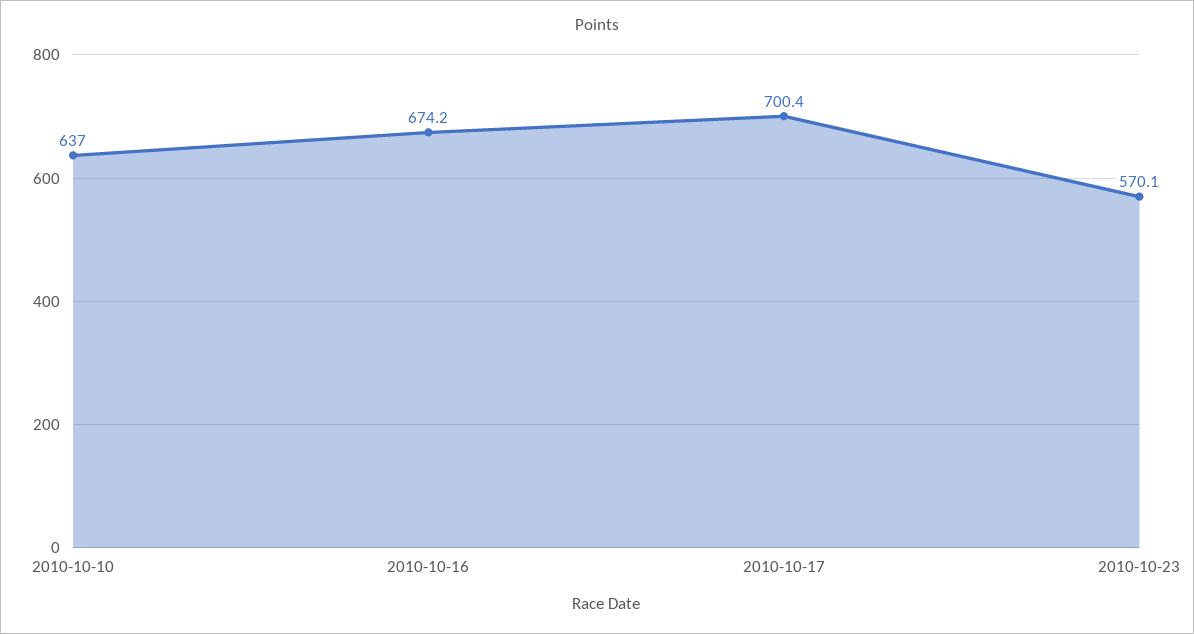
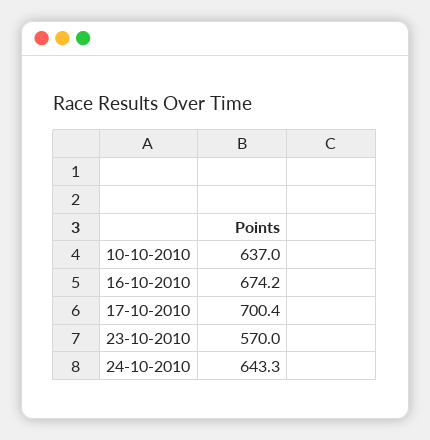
2010-10-23: 570.1 -> 570
24-10-2010: none -> 643.3

